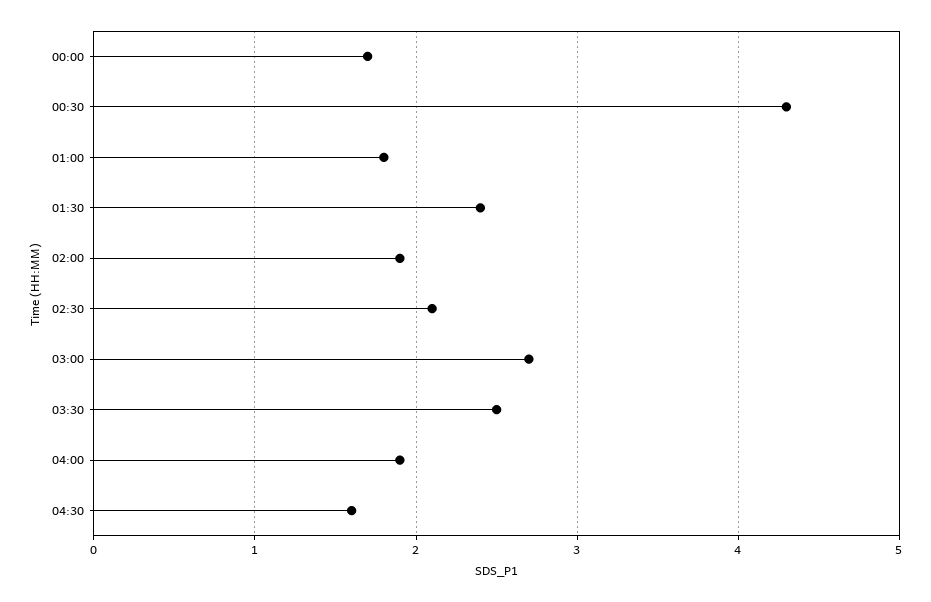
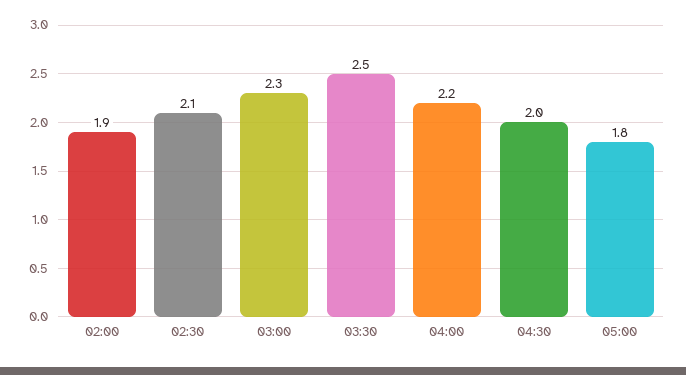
00:00: 1.7 -> none
00:30: 4.3 -> none
01:00: 1.8 -> none
01:30: 2.4 -> none
03:00: 2.7 -> 2.3
04:00: 1.9 -> 2.2
04:30: 1.6 -> 2
05:00: none -> 1.8

